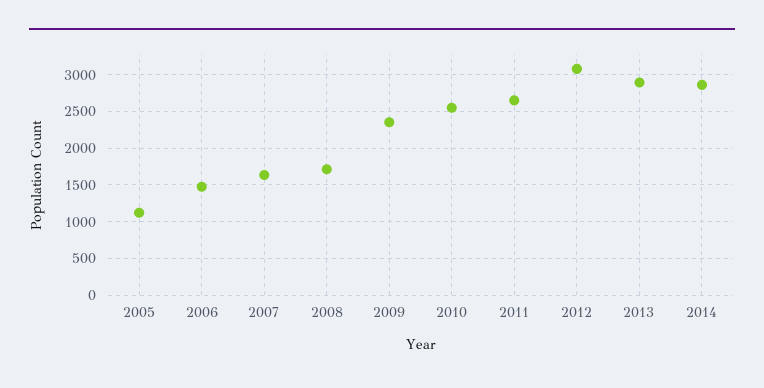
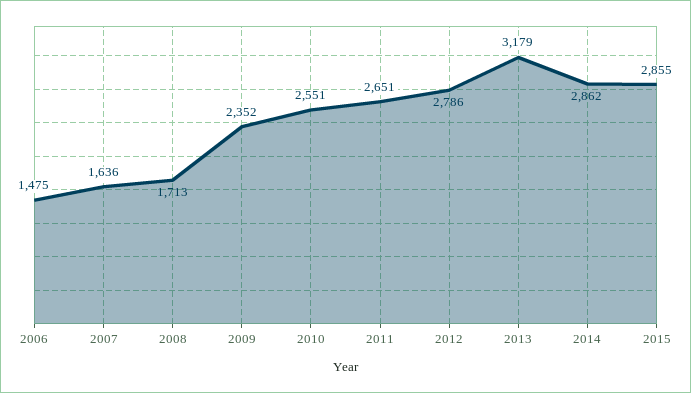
2005: 1100 -> none
2012: 3100 -> 2786
2013: 2900 -> 3179
2015: none -> 2855

